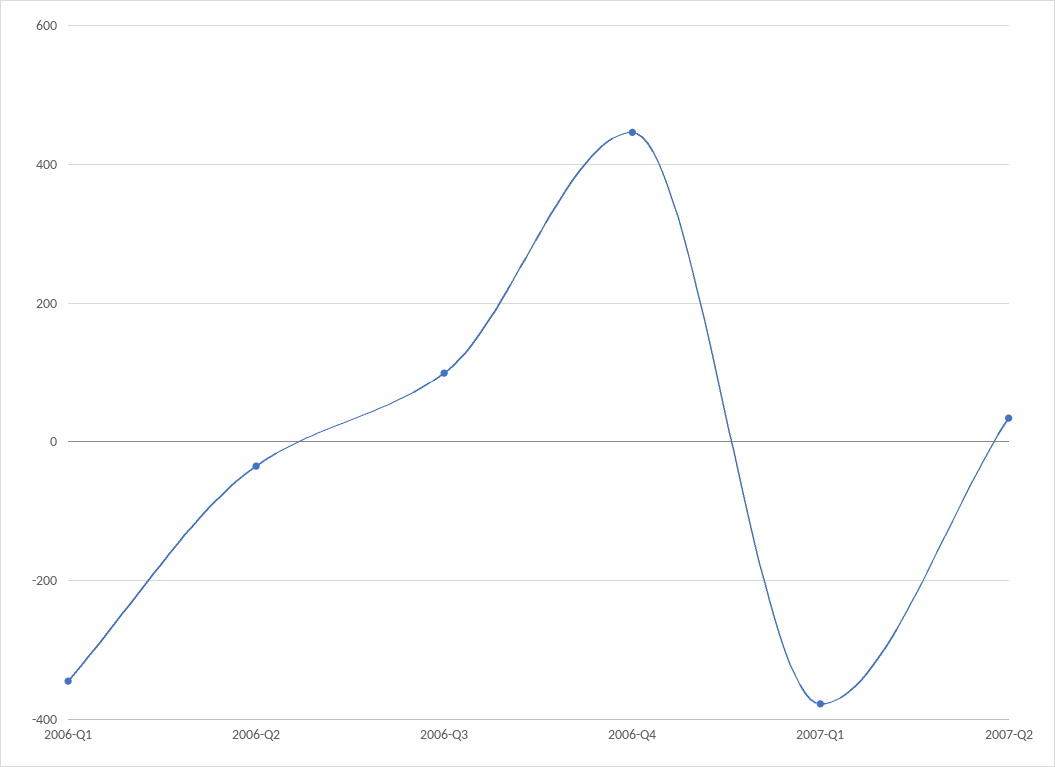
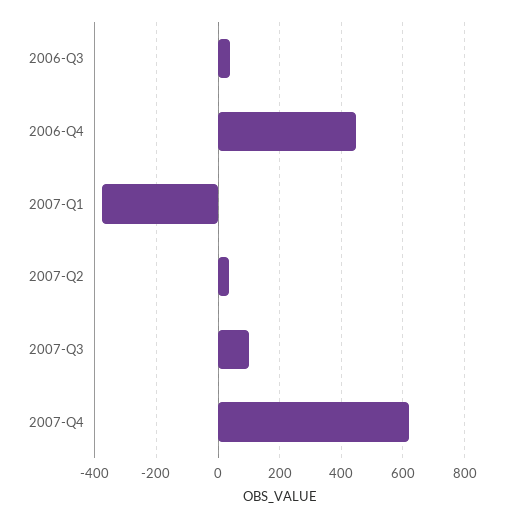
2006-Q1: -340 -> none
2006-Q2: -40 -> none
2006-Q3: 100 -> 40
2007-Q3: none -> 100
2007-Q4: none -> 620

